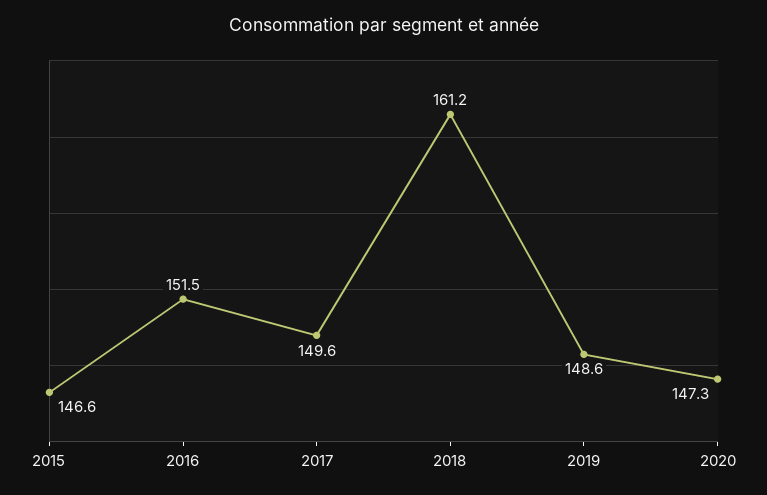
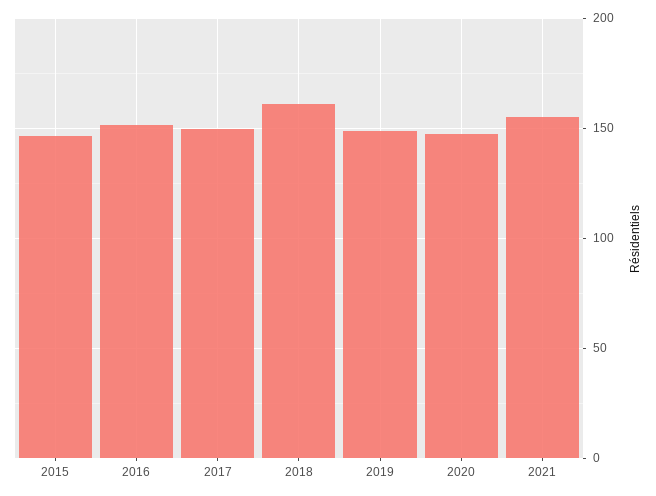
2021: none -> 155

